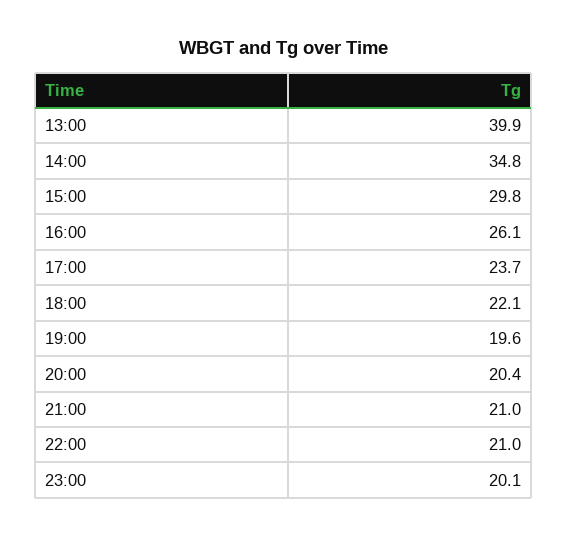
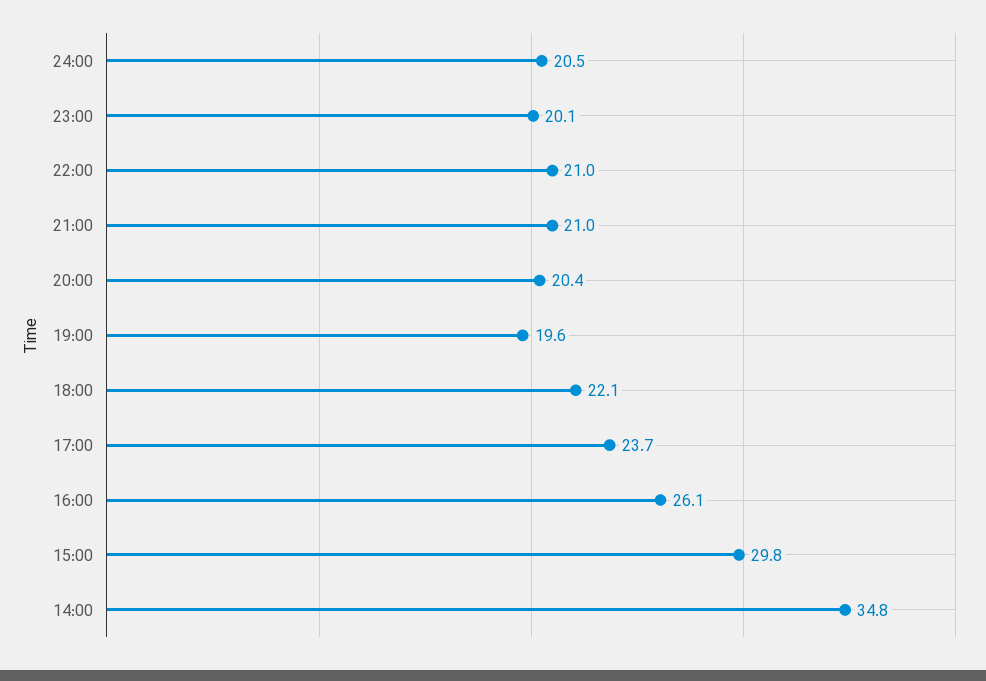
13:00: 39.9 -> none
24:00: none -> 20.5

